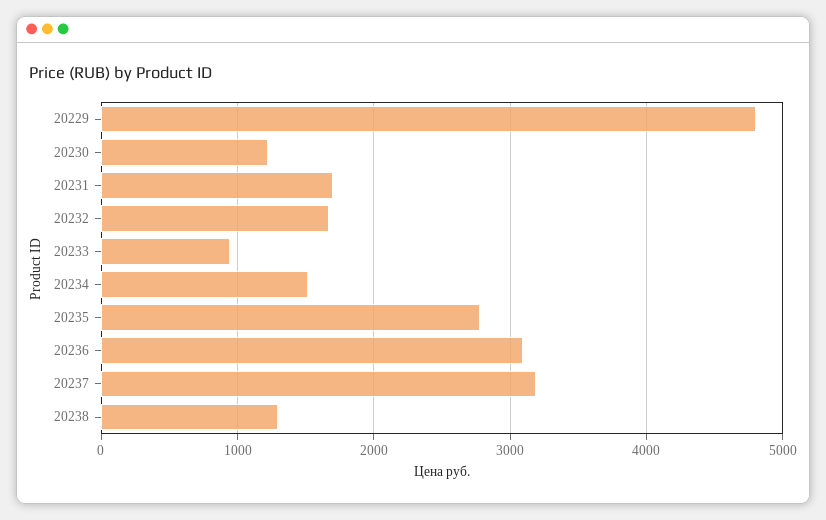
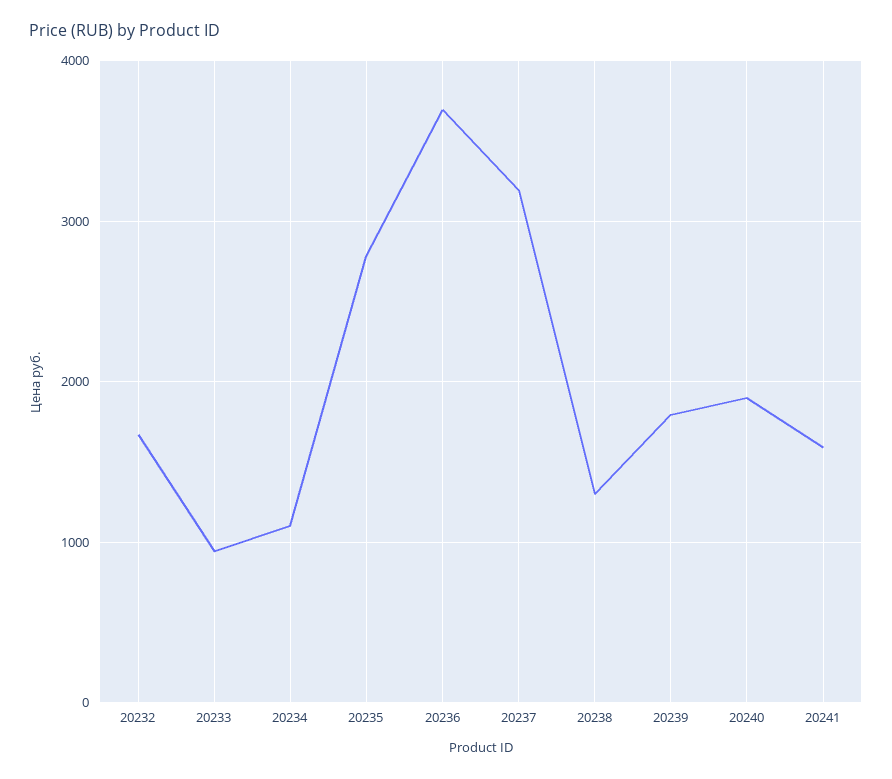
20229: 4800 -> none
20230: 1200 -> none
20231: 1700 -> none
20234: 1500 -> 1100
20236: 3100 -> 3700
20239: none -> 1800
20240: none -> 1900
20241: none -> 1600

